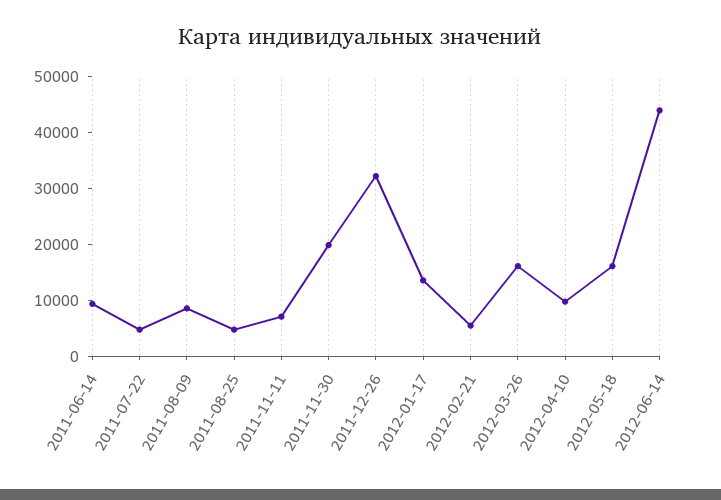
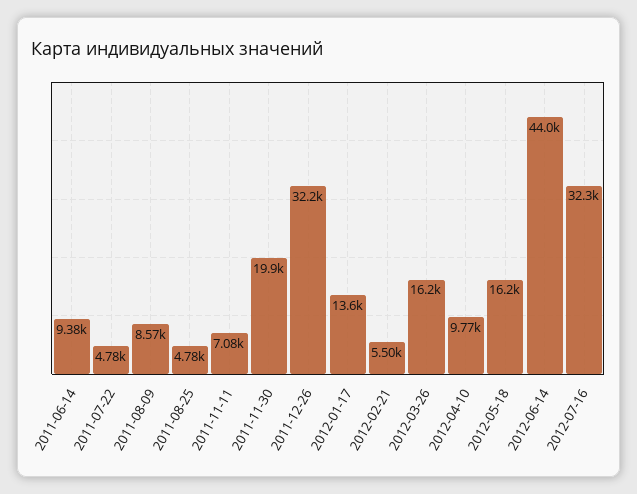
2012-07-16: none -> 32300

